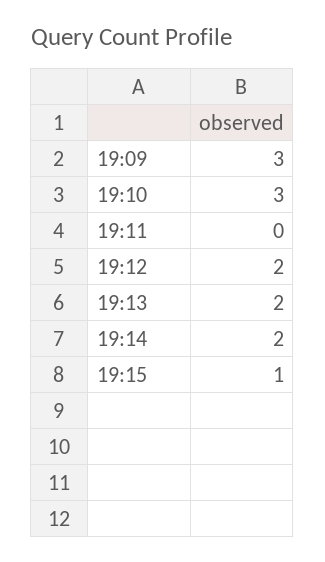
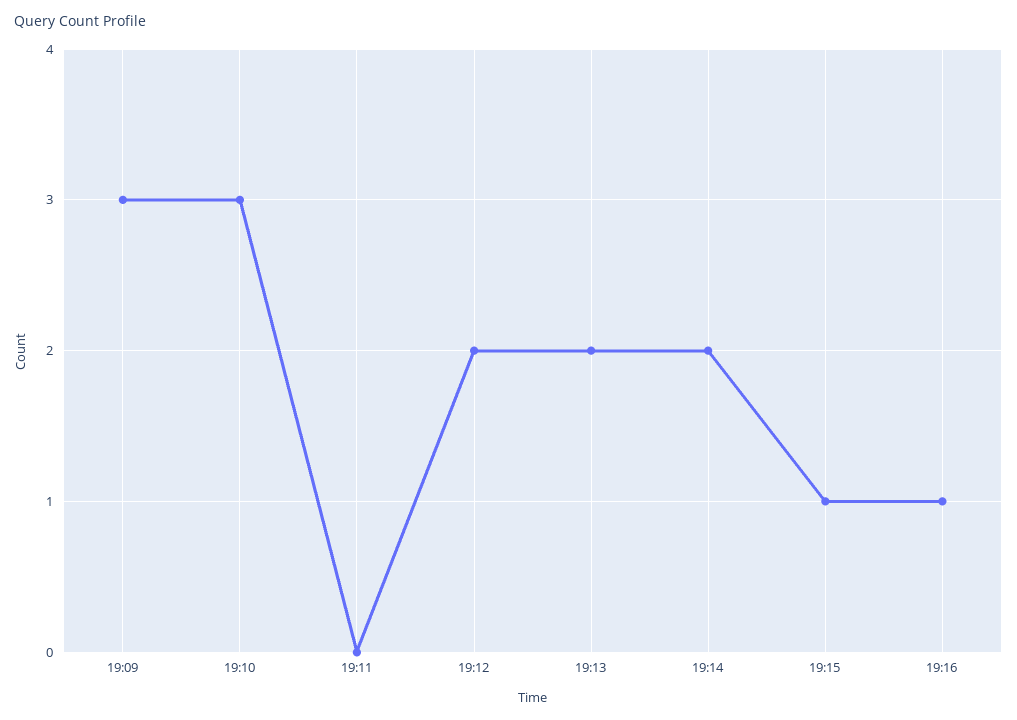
19:16: none -> 1

